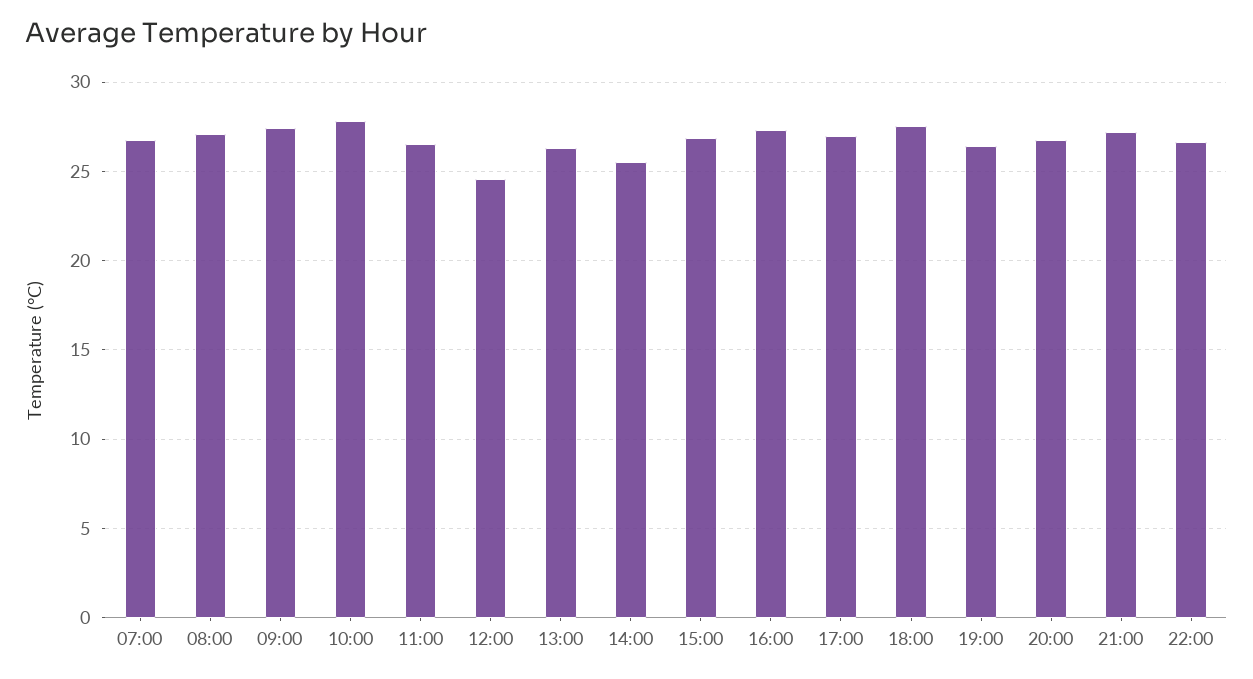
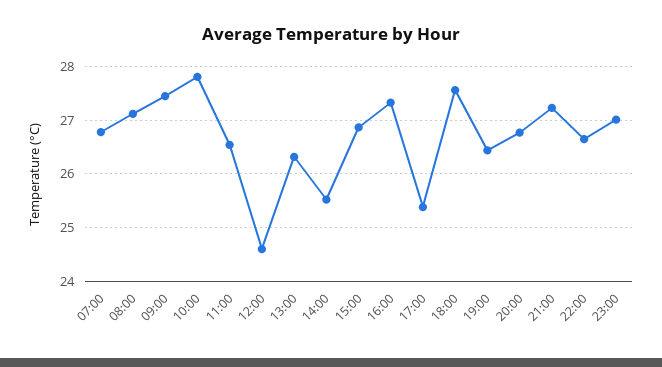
17:00: 27 -> 25.4
23:00: none -> 27

